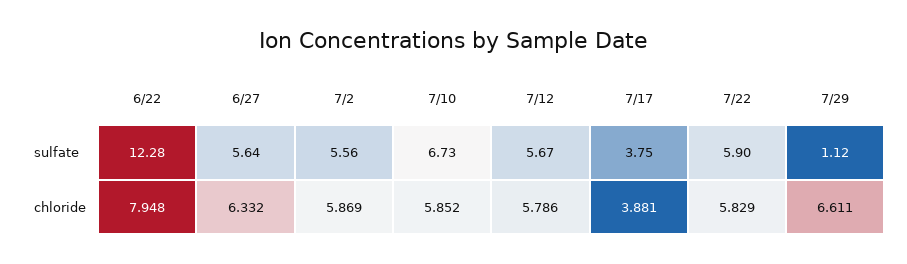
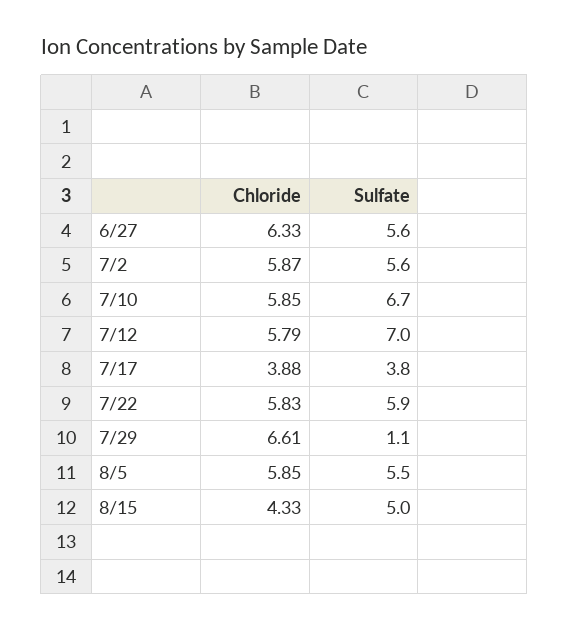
6/22, sulfate: 12.28 -> none
7/12, sulfate: 5.67 -> 7
6/22, chloride: 7.948 -> none
8/5, chloride: none -> 5.85
8/5, sulfate: none -> 5.5
8/15, chloride: none -> 4.33
8/15, sulfate: none -> 5

